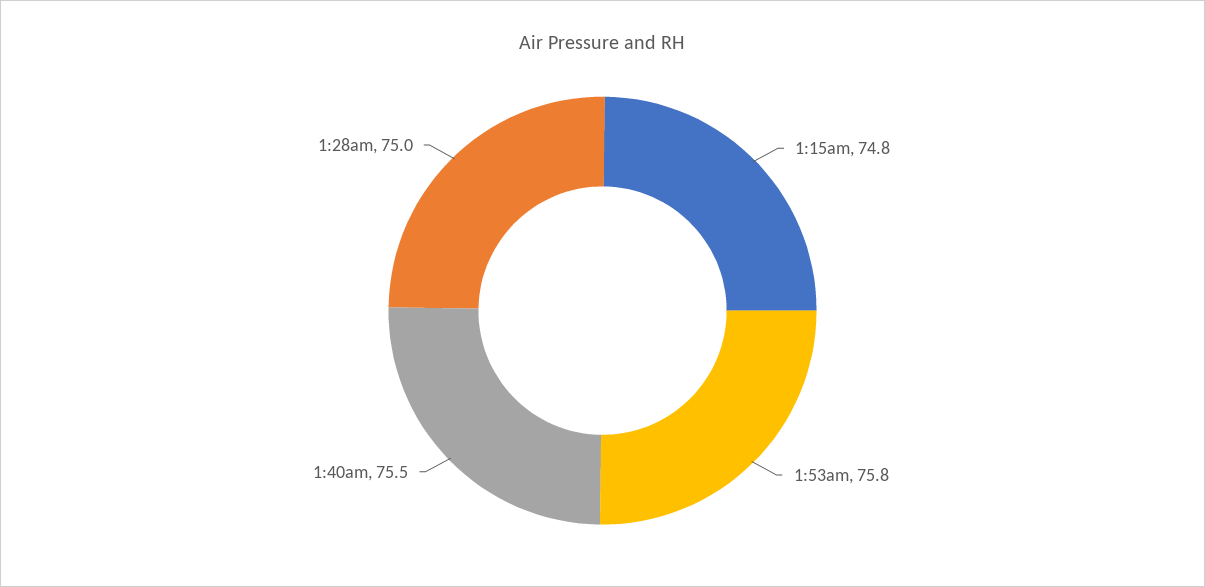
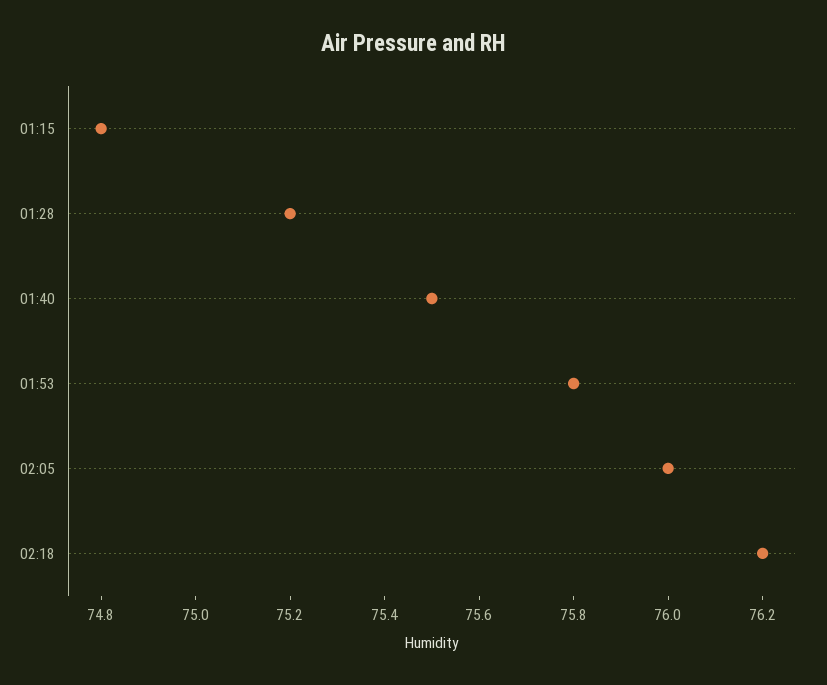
1:28am: 75 -> 75.2
02:05: none -> 76
02:18: none -> 76.2

